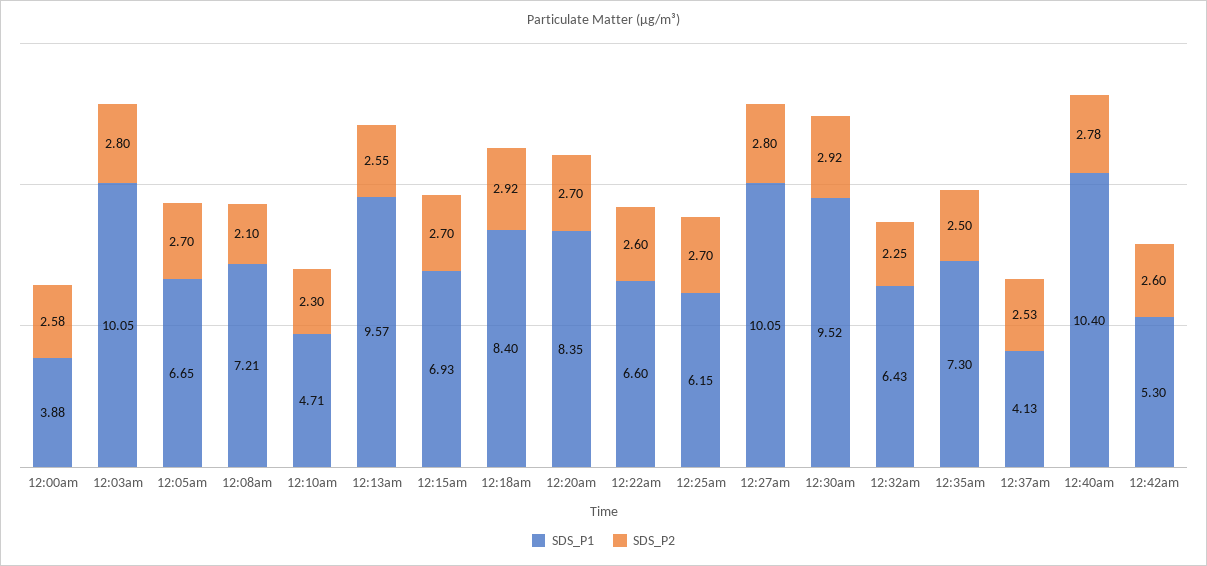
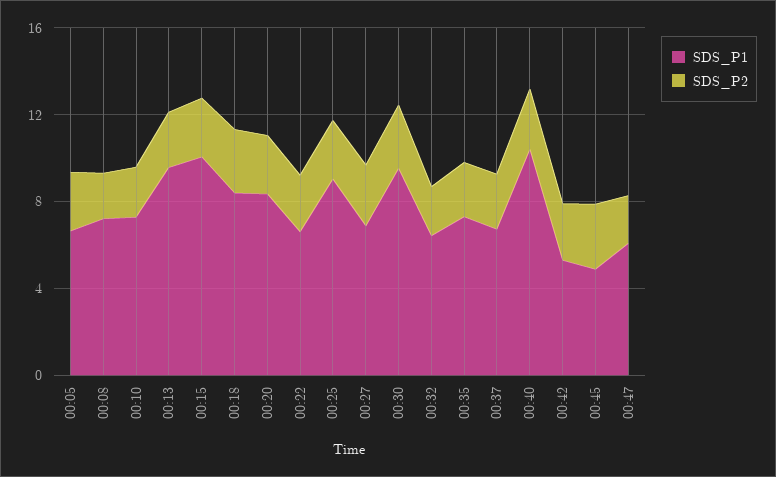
SDS_P1, 12:00am: 3.88 -> none
SDS_P2, 12:00am: 2.58 -> none
SDS_P1, 12:03am: 10.05 -> none
SDS_P2, 12:03am: 2.8 -> none
SDS_P1, 12:10am: 4.71 -> 7
SDS_P1, 12:15am: 6.93 -> 10
SDS_P1, 12:25am: 6.15 -> 9
SDS_P1, 12:27am: 10.05 -> 7
SDS_P1, 12:37am: 4.13 -> 7
SDS_P1, 00:45: none -> 5
SDS_P2, 00:45: none -> 3
SDS_P1, 00:47: none -> 6
SDS_P2, 00:47: none -> 2

